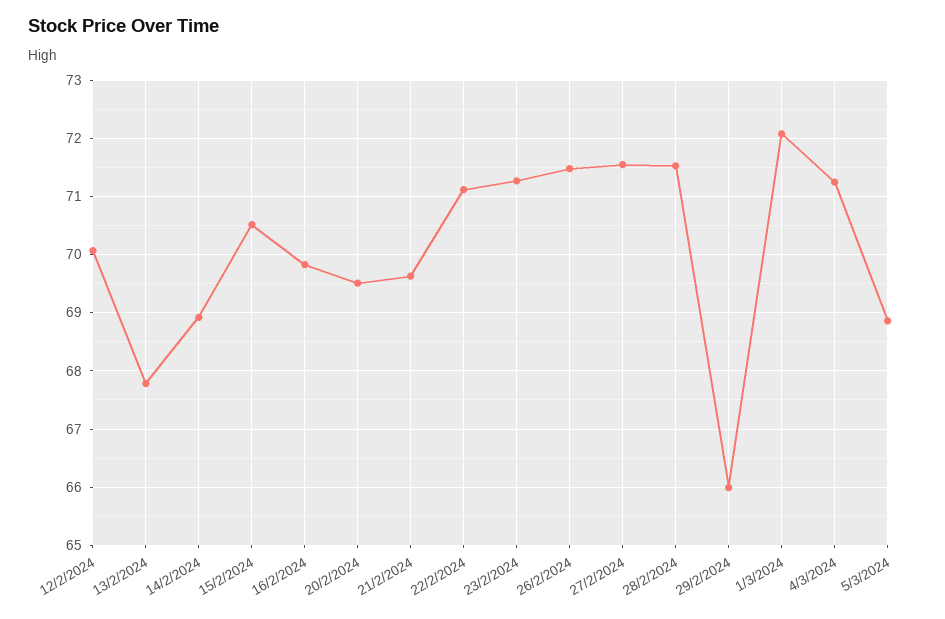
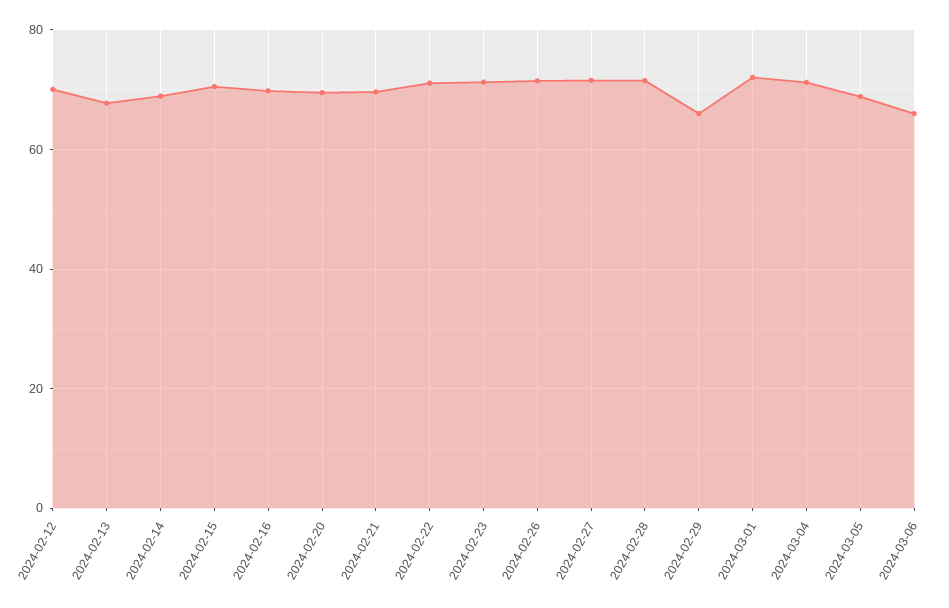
2024-03-06: none -> 66

